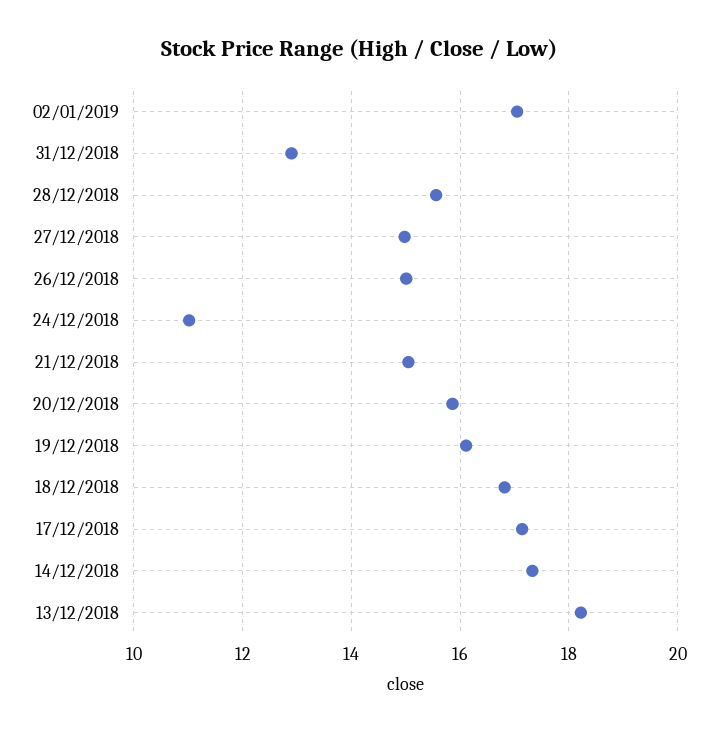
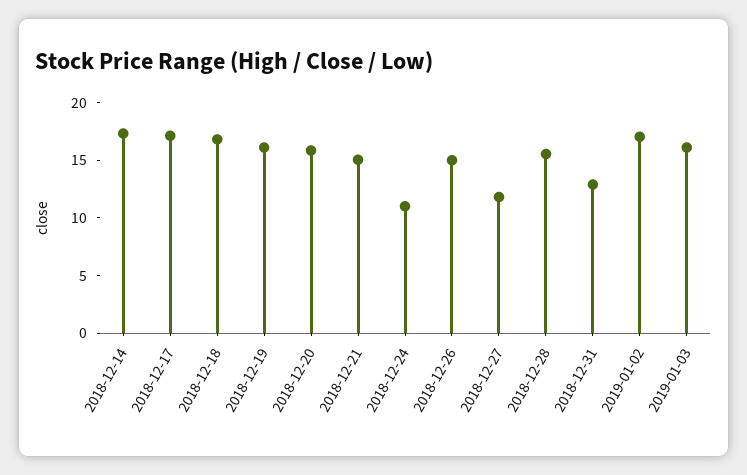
27/12/2018: 15 -> 12
13/12/2018: 18.2 -> none
2019-01-03: none -> 16

